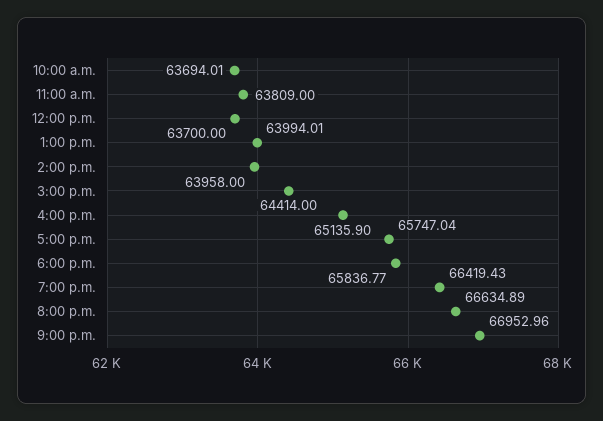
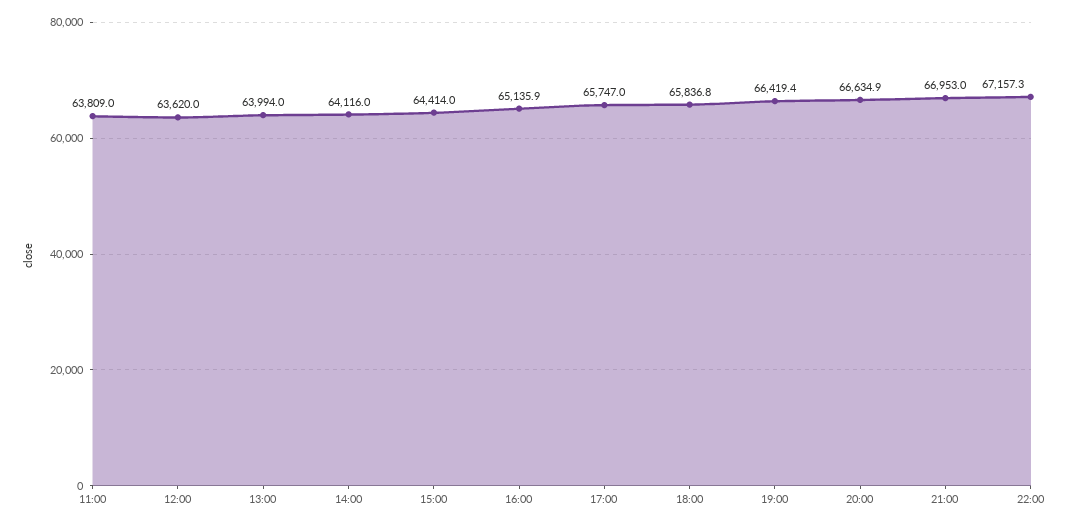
10:00 a.m.: 63694.01 -> none
12:00 p.m.: 63700 -> 63620
2:00 p.m.: 63958 -> 64116
22:00: none -> 67157.3

